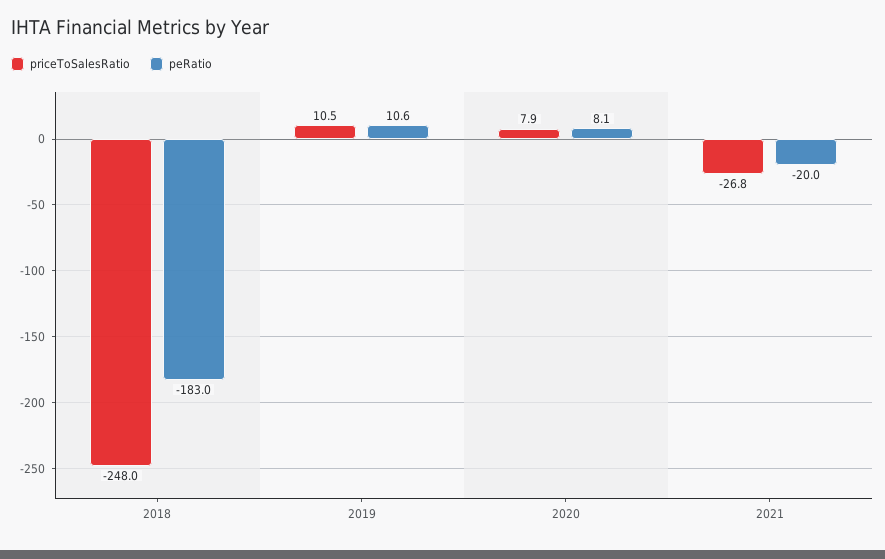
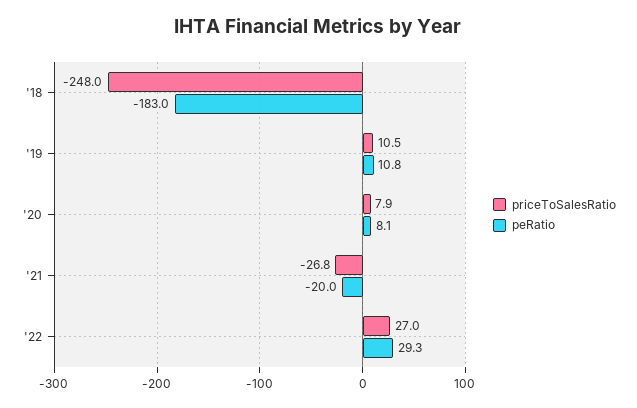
peRatio, 2019: 10.6 -> 10.8
priceToSalesRatio, '22: none -> 27
peRatio, '22: none -> 29.3

